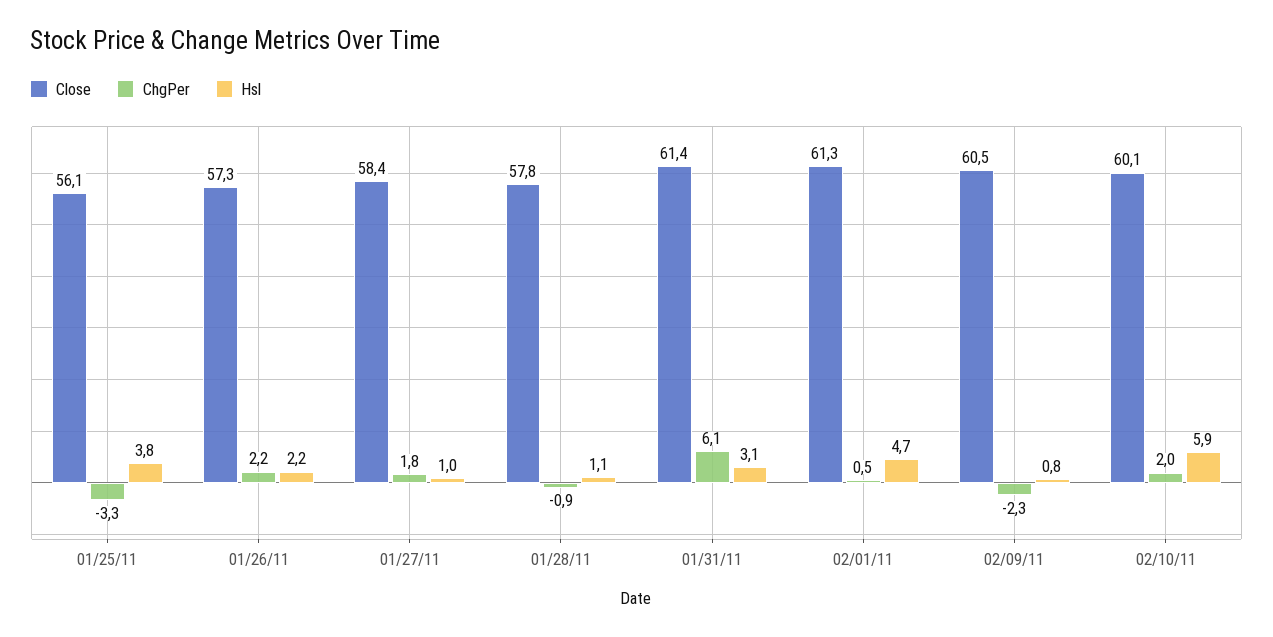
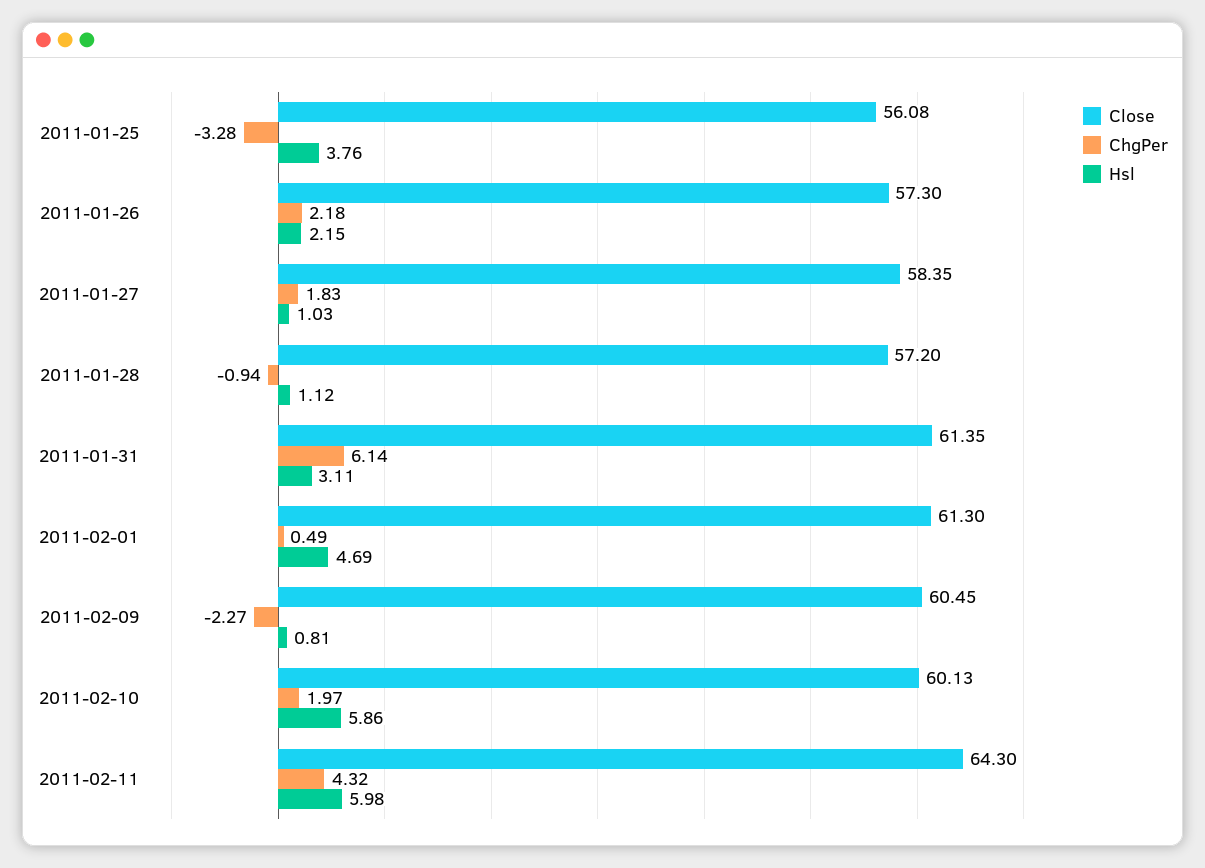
Close, 01/28/11: 57.8 -> 57.2
Close, 2011-02-11: none -> 64.3
ChgPer, 2011-02-11: none -> 4.32
Hsl, 2011-02-11: none -> 5.98

